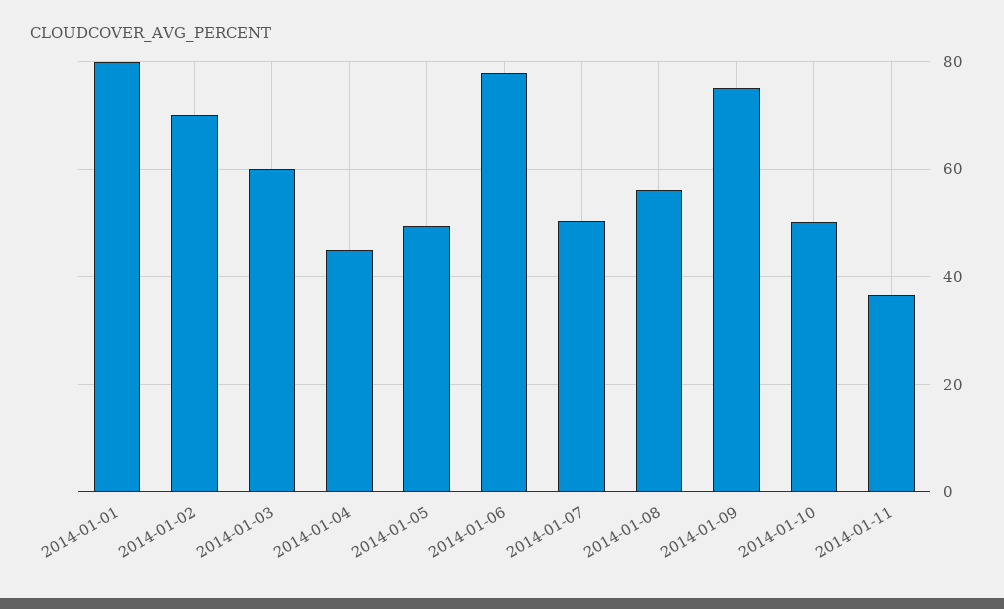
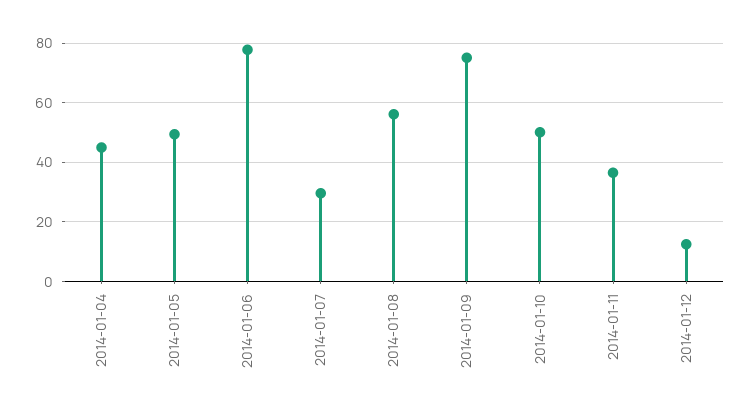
2014-01-01: 80 -> none
2014-01-02: 70 -> none
2014-01-03: 60 -> none
2014-01-07: 50 -> 30
2014-01-12: none -> 12.5

